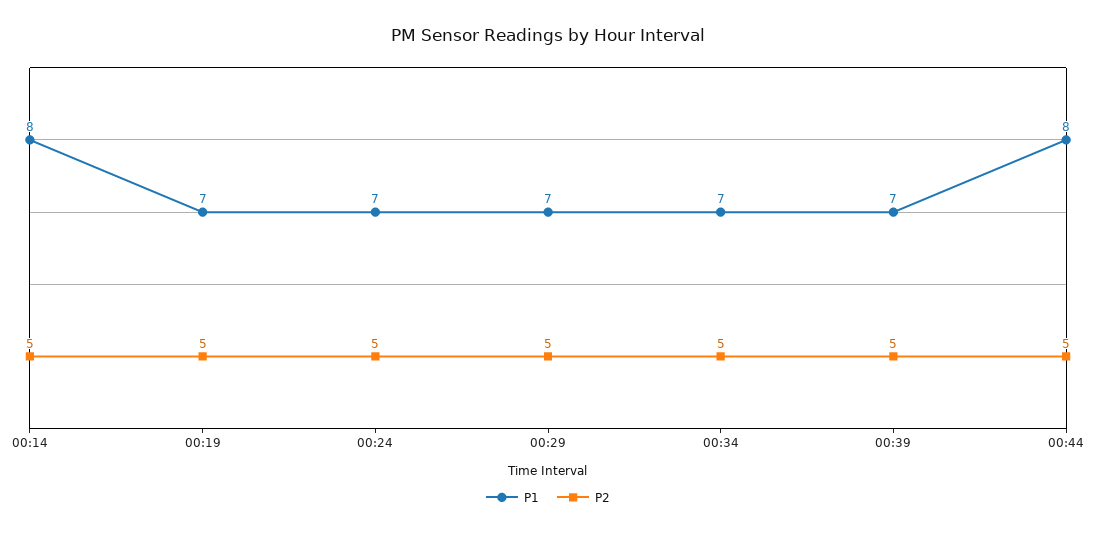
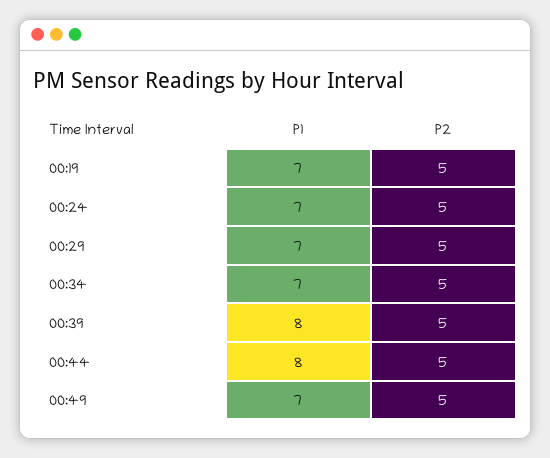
P1, 00:14: 8 -> none
P2, 00:14: 5 -> none
P1, 00:39: 7 -> 8
P1, 00:49: none -> 7
P2, 00:49: none -> 5

